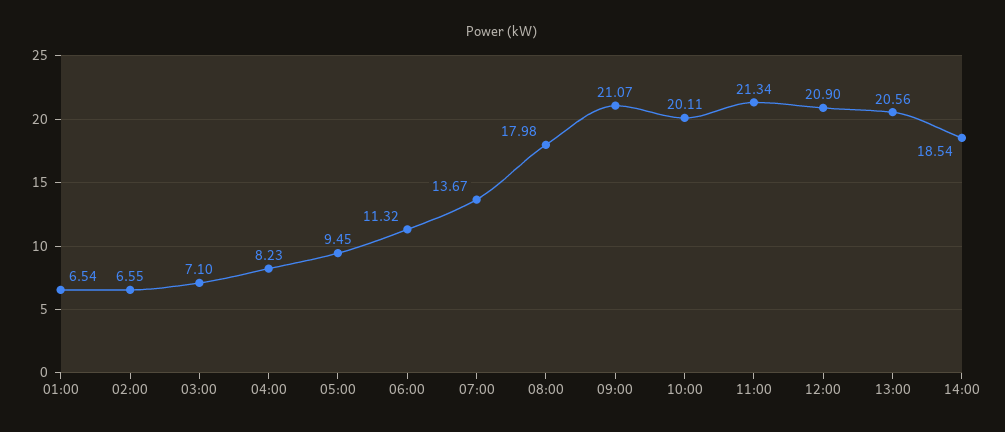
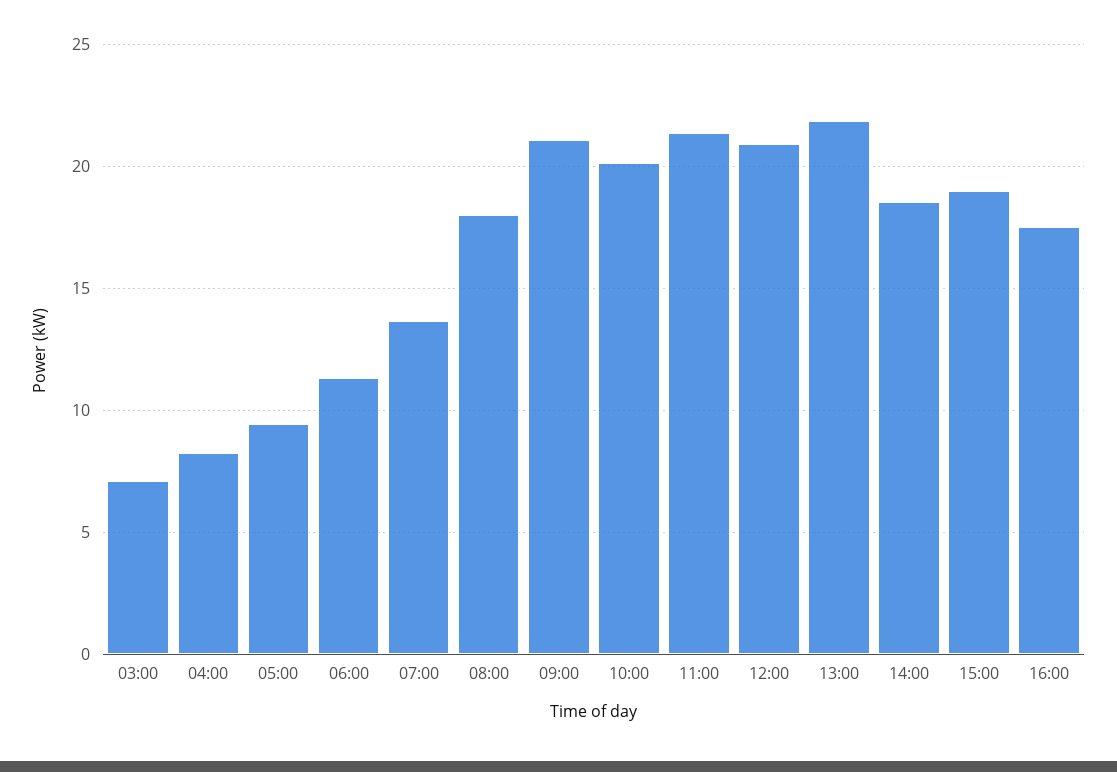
01:00: 6.54 -> none
02:00: 6.55 -> none
13:00: 20.56 -> 22
15:00: none -> 19
16:00: none -> 17.5

